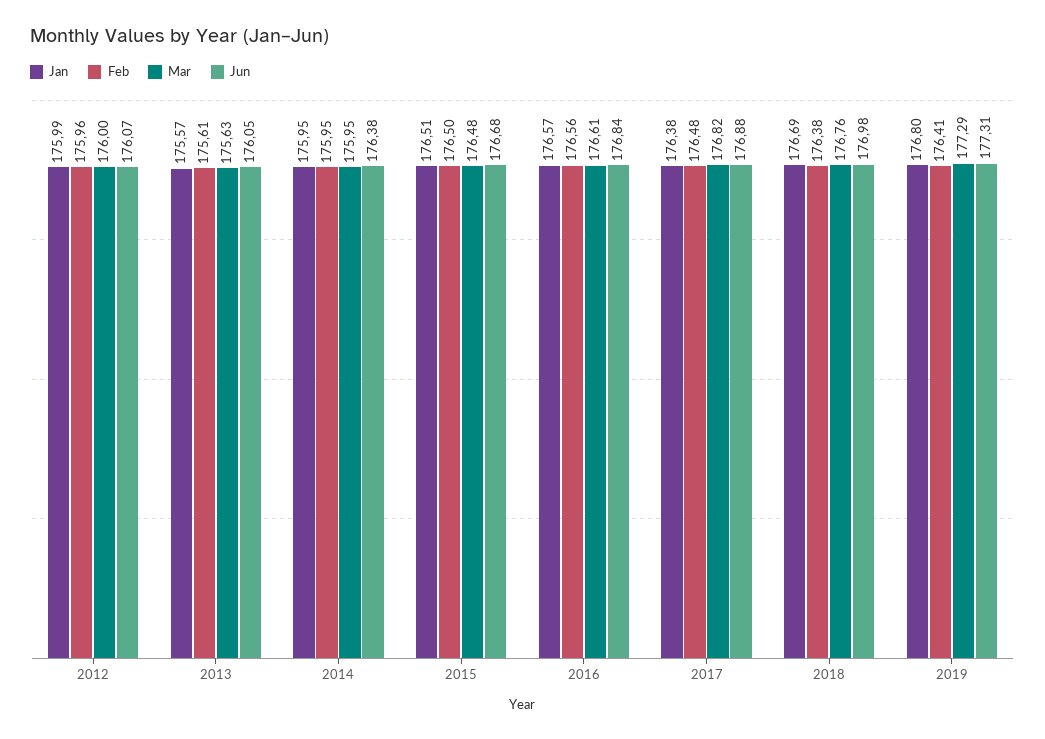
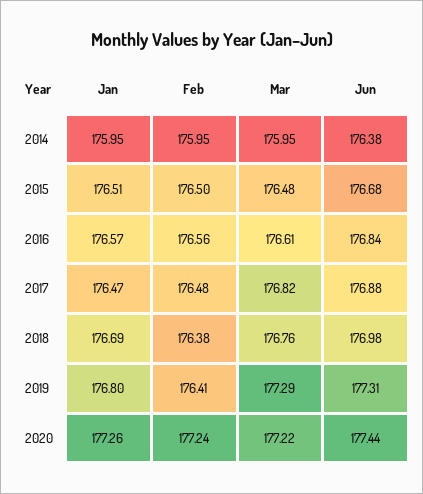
Jan, 2012: 175.99 -> none
Feb, 2012: 175.96 -> none
Mar, 2012: 176 -> none
Jun, 2012: 176.07 -> none
Jan, 2013: 175.57 -> none
Feb, 2013: 175.61 -> none
Mar, 2013: 175.63 -> none
Jun, 2013: 176.05 -> none
Jan, 2017: 176.38 -> 176.47
Jan, 2020: none -> 177.26
Feb, 2020: none -> 177.24
Mar, 2020: none -> 177.22
Jun, 2020: none -> 177.44

